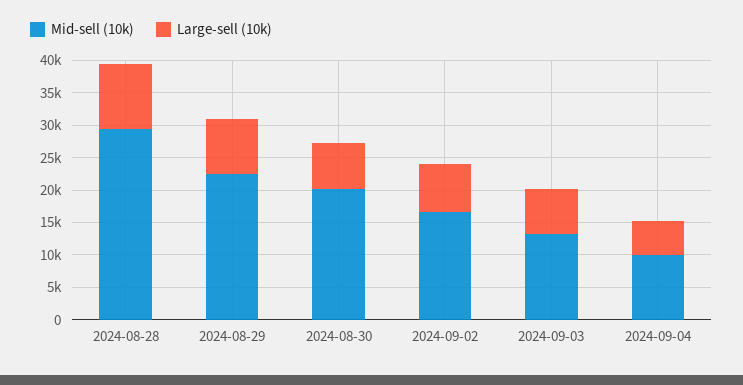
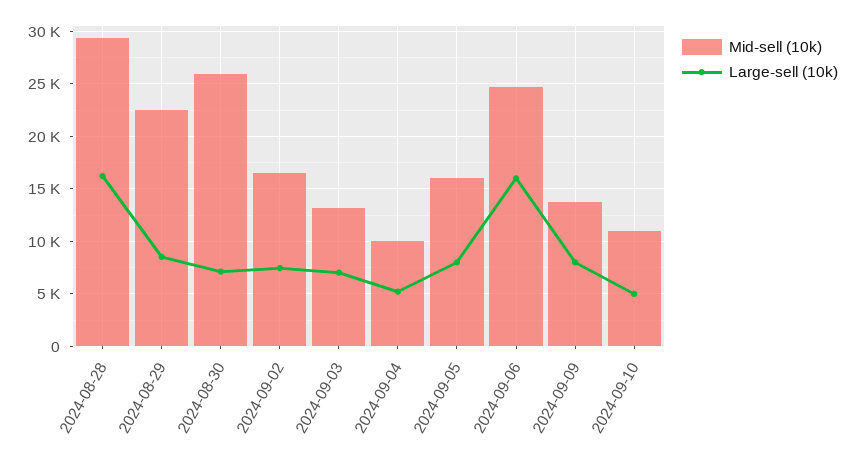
Large-sell (10k), 2024-08-28: 10000 -> 16000
Mid-sell (10k), 2024-08-30: 20000 -> 26000
Mid-sell (10k), 2024-09-05: none -> 16000
Large-sell (10k), 2024-09-05: none -> 8000
Mid-sell (10k), 2024-09-06: none -> 25000
Large-sell (10k), 2024-09-06: none -> 16000
Mid-sell (10k), 2024-09-09: none -> 14000
Large-sell (10k), 2024-09-09: none -> 8000
Mid-sell (10k), 2024-09-10: none -> 11000
Large-sell (10k), 2024-09-10: none -> 5000

